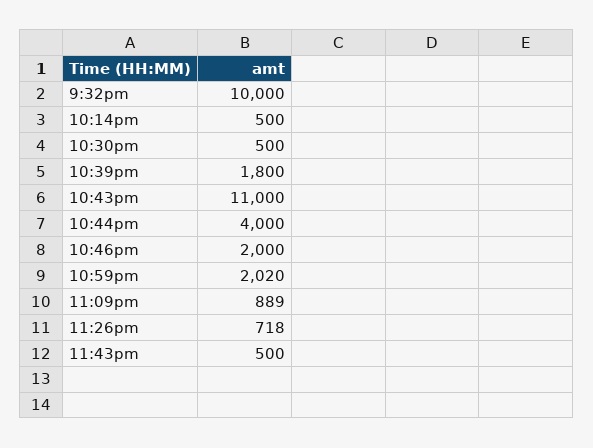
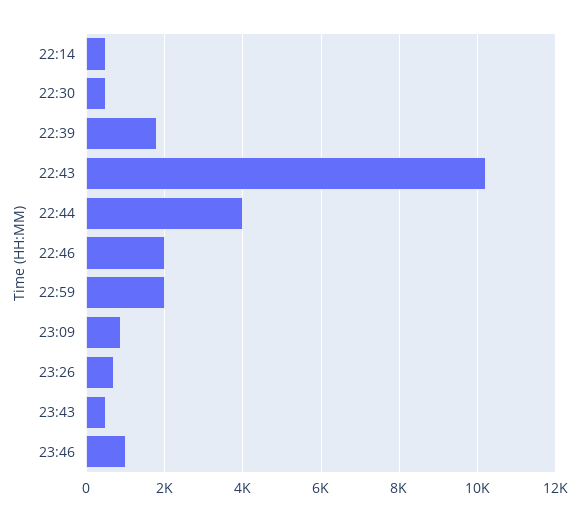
9:32pm: 10000 -> none
10:43pm: 11000 -> 10200
23:46: none -> 1000

